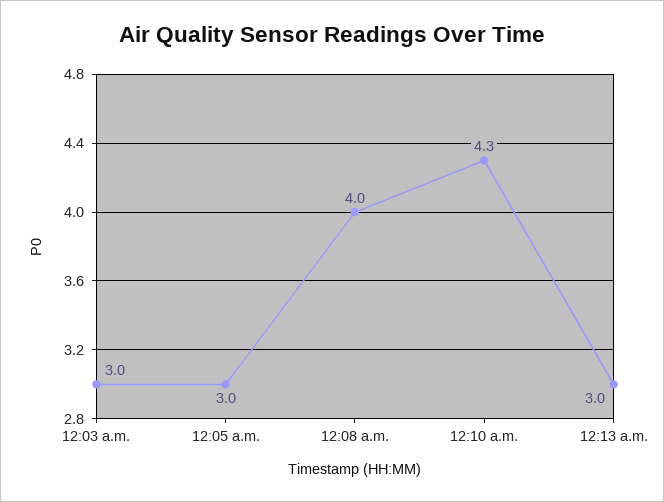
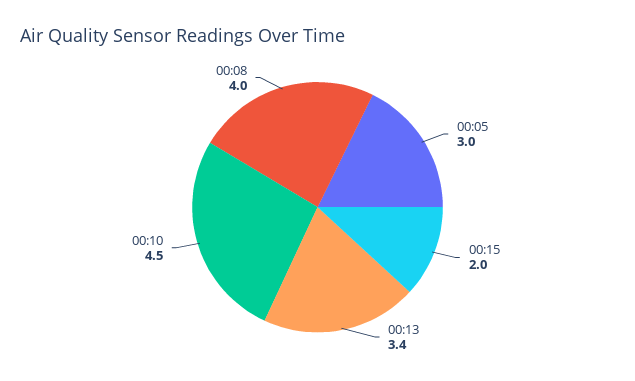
12:03 a.m.: 3 -> none
12:10 a.m.: 4.3 -> 4.5
12:13 a.m.: 3 -> 3.4
00:15: none -> 2

